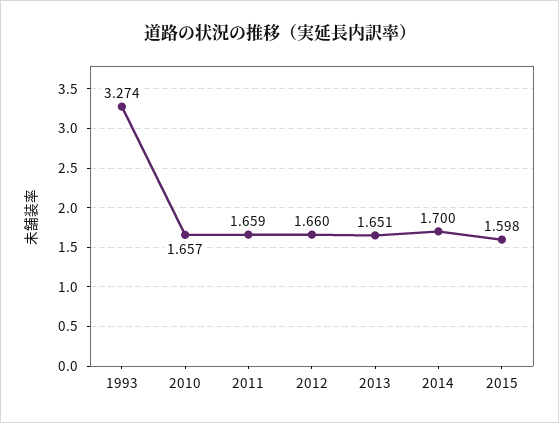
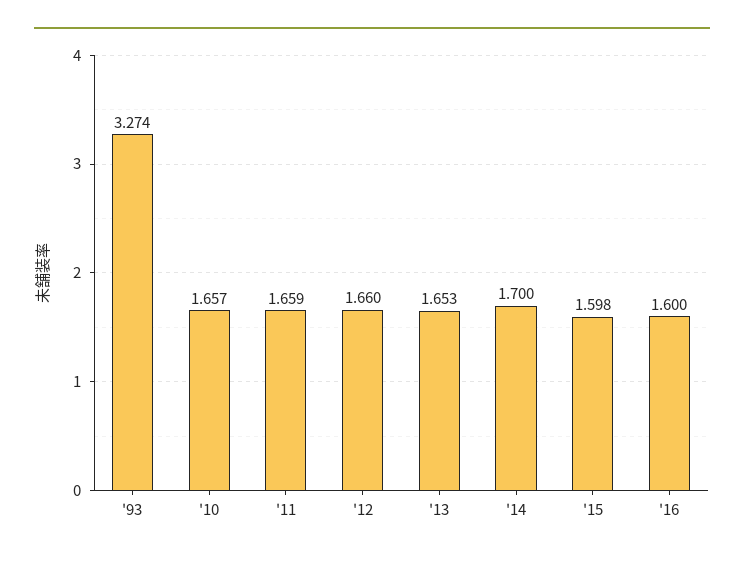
2013: 1.651 -> 1.653
'16: none -> 1.6

